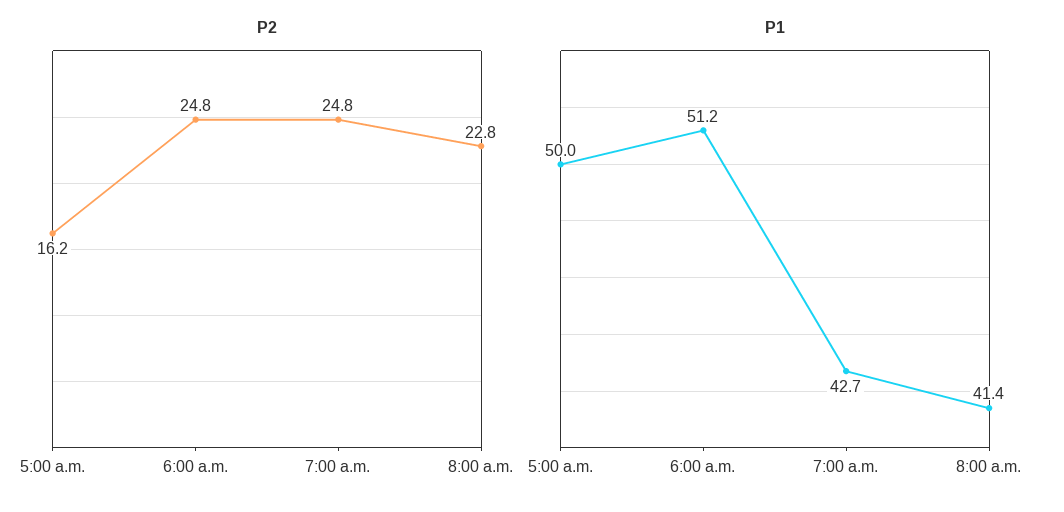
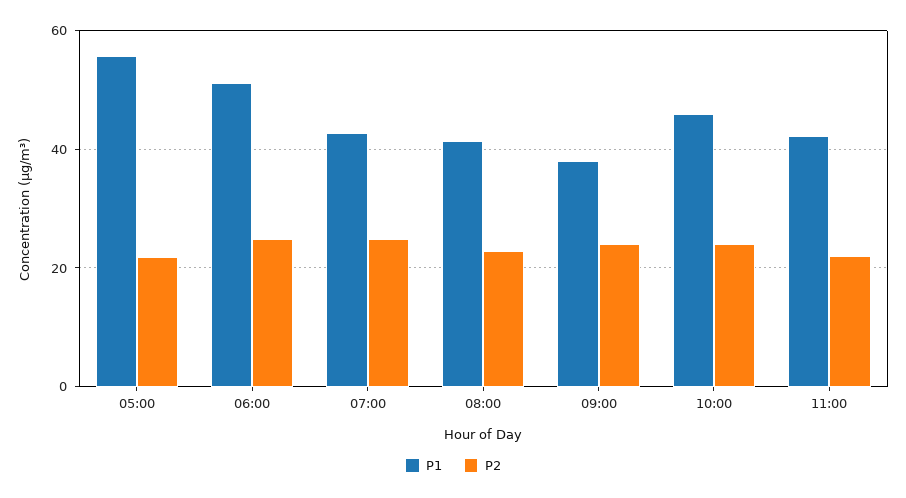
P2, 5:00 a.m.: 16.2 -> 22
P1, 5:00 a.m.: 50 -> 56
P1, 09:00: none -> 38
P2, 09:00: none -> 24
P1, 10:00: none -> 46
P2, 10:00: none -> 24
P1, 11:00: none -> 42
P2, 11:00: none -> 22

